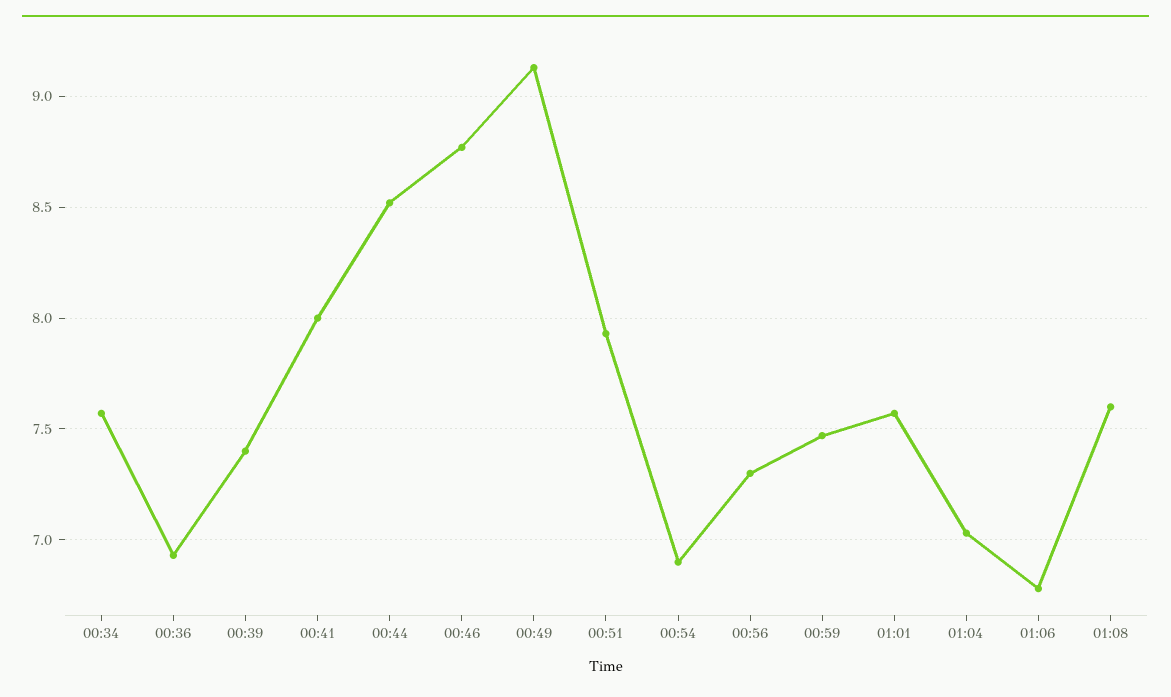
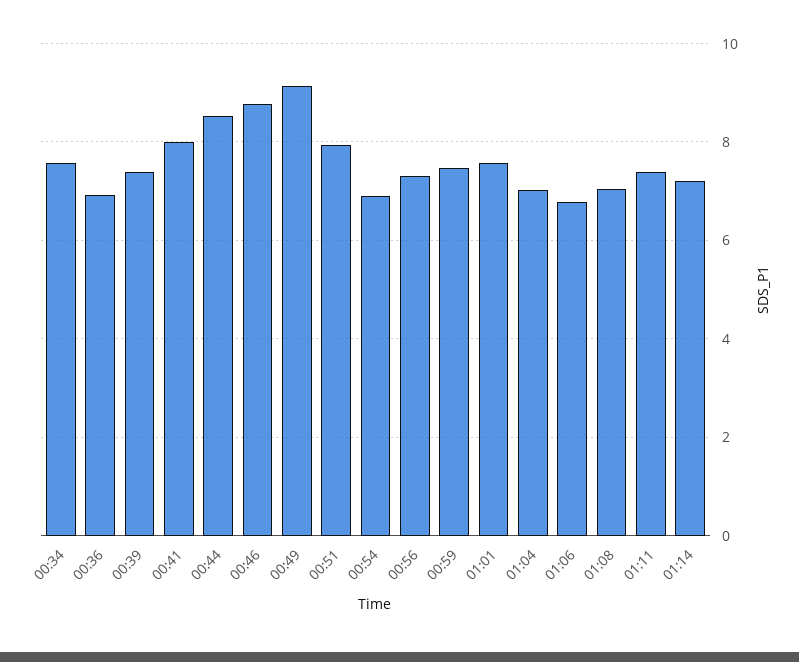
01:08: 7.6 -> 7
01:11: none -> 7.4
01:14: none -> 7.2

